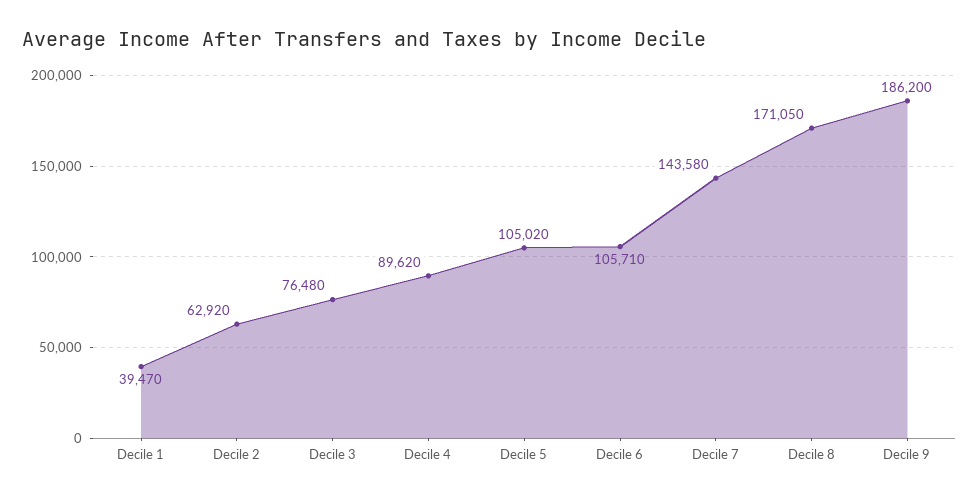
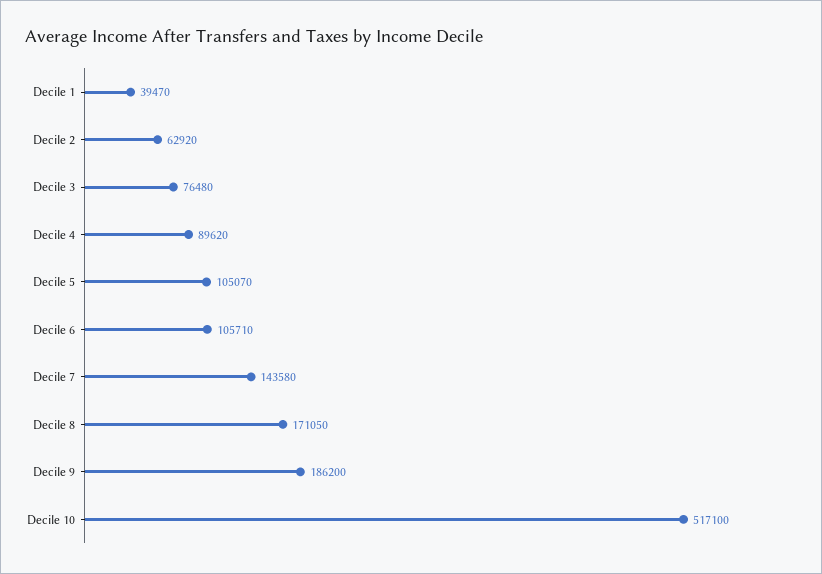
Decile 5: 105020 -> 105070
Decile 10: none -> 517100

